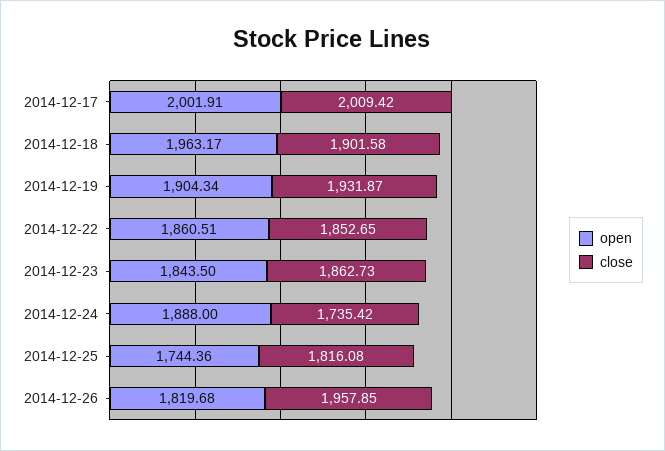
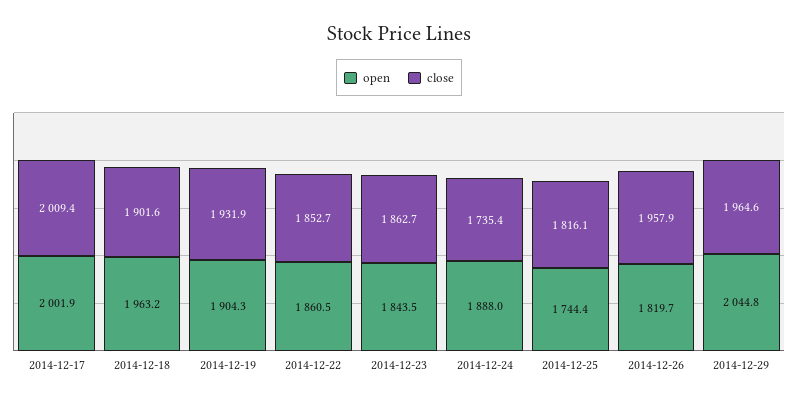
open, 2014-12-29: none -> 2044.8
close, 2014-12-29: none -> 1964.6

